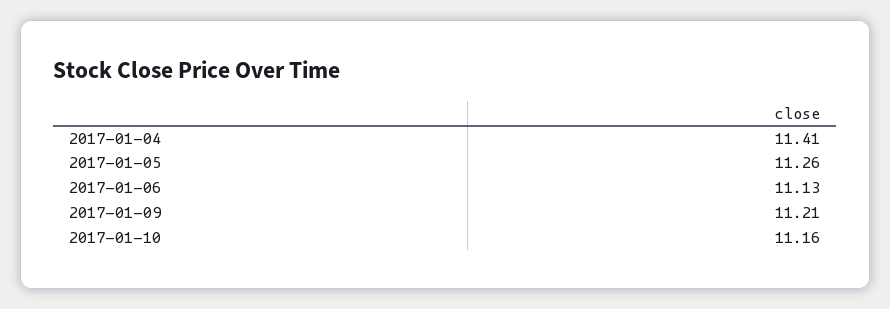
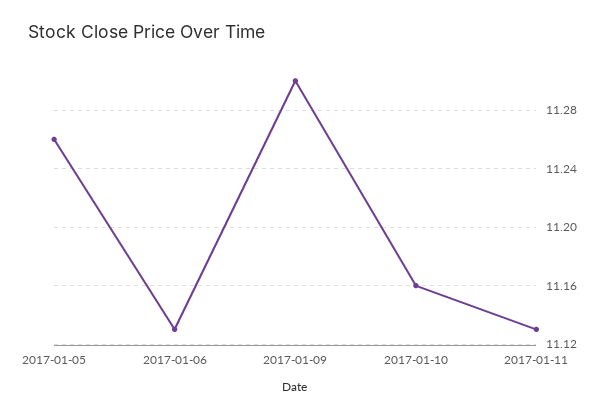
2017-01-04: 11.41 -> none
2017-01-09: 11.21 -> 11.3
2017-01-11: none -> 11.13

